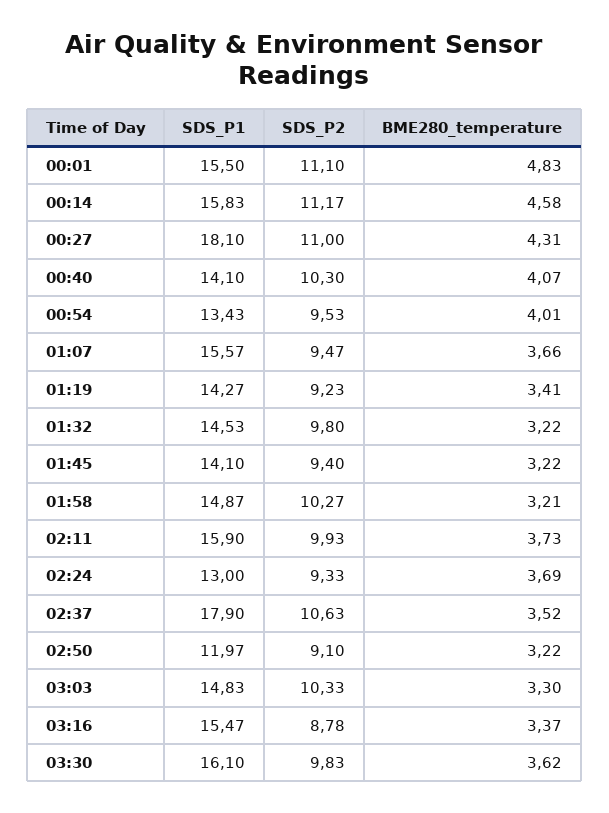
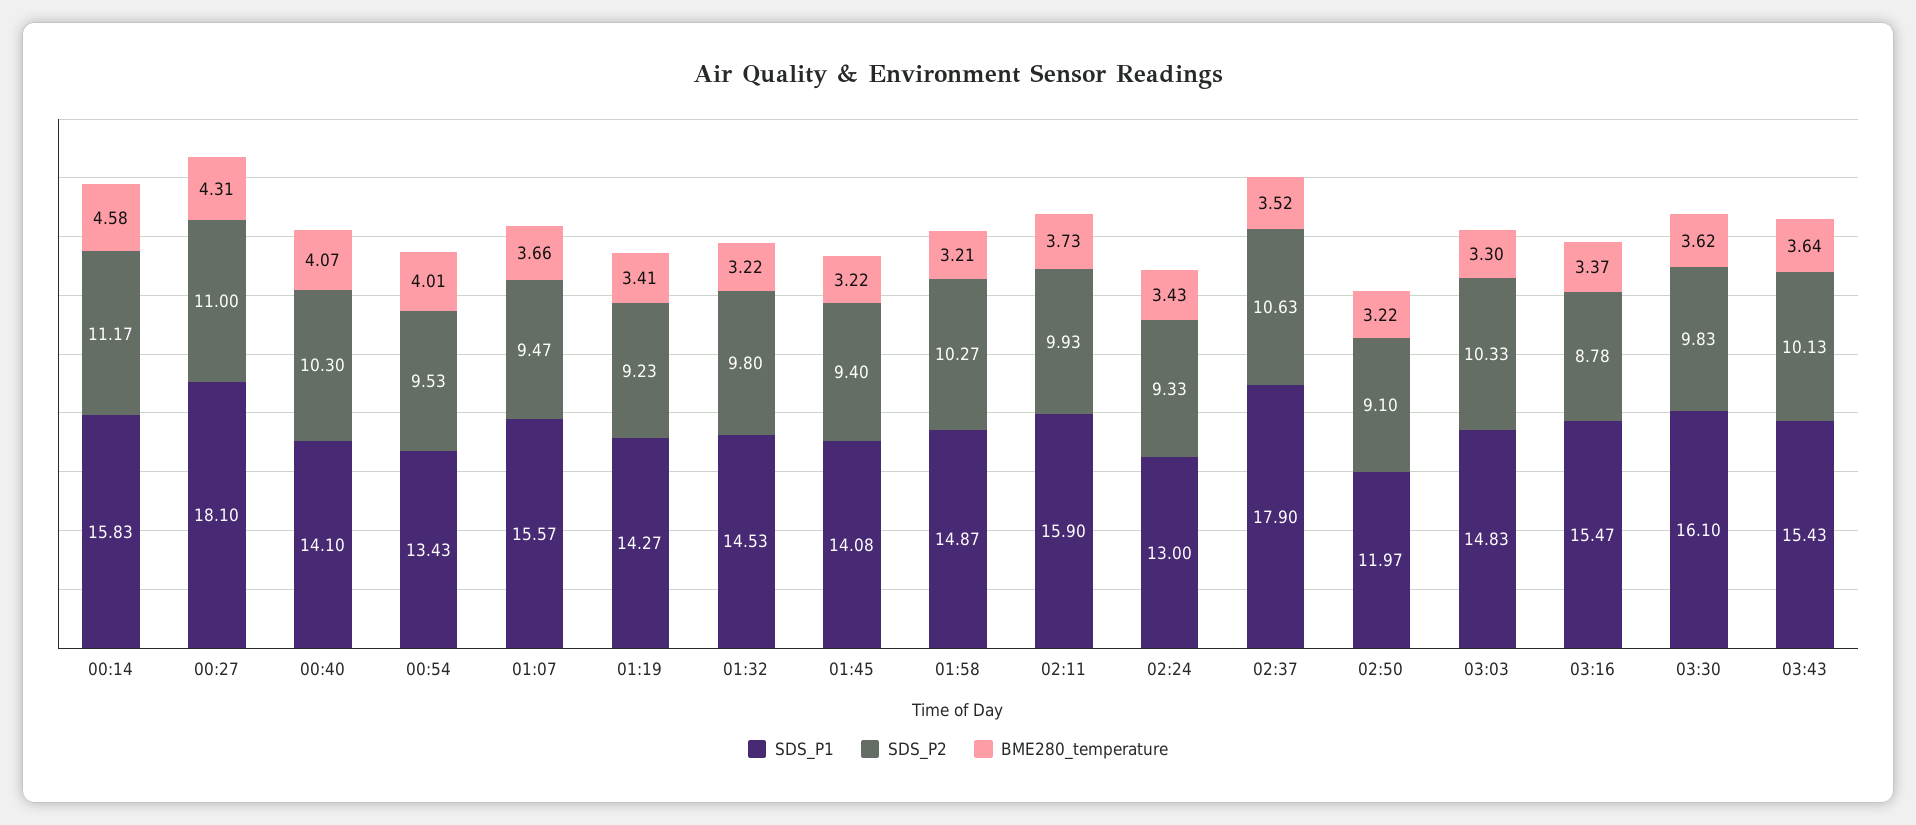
SDS_P1, 00:01: 15.5 -> none
SDS_P2, 00:01: 11.1 -> none
BME280_temperature, 00:01: 4.83 -> none
SDS_P1, 01:45: 14.1 -> 14.08
BME280_temperature, 02:24: 3.69 -> 3.43
SDS_P1, 03:43: none -> 15.43
SDS_P2, 03:43: none -> 10.13
BME280_temperature, 03:43: none -> 3.64

